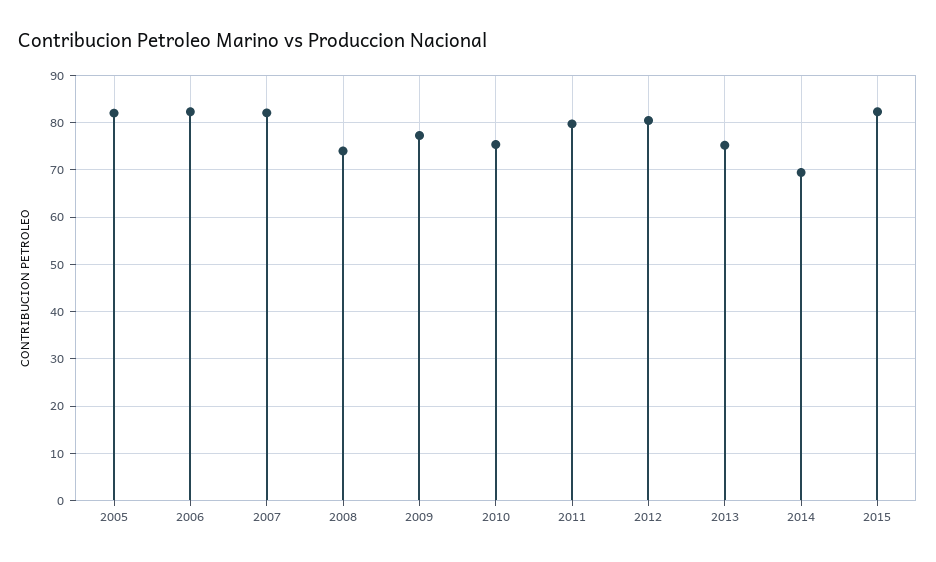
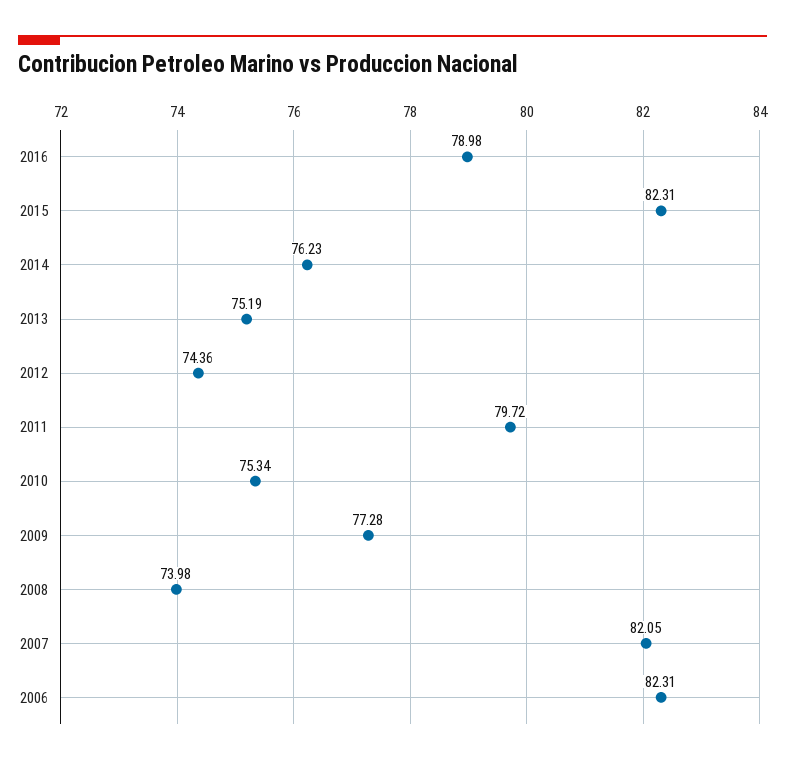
2005: 82 -> none
2012: 80 -> 74.36
2014: 70 -> 76.23
2016: none -> 78.98

